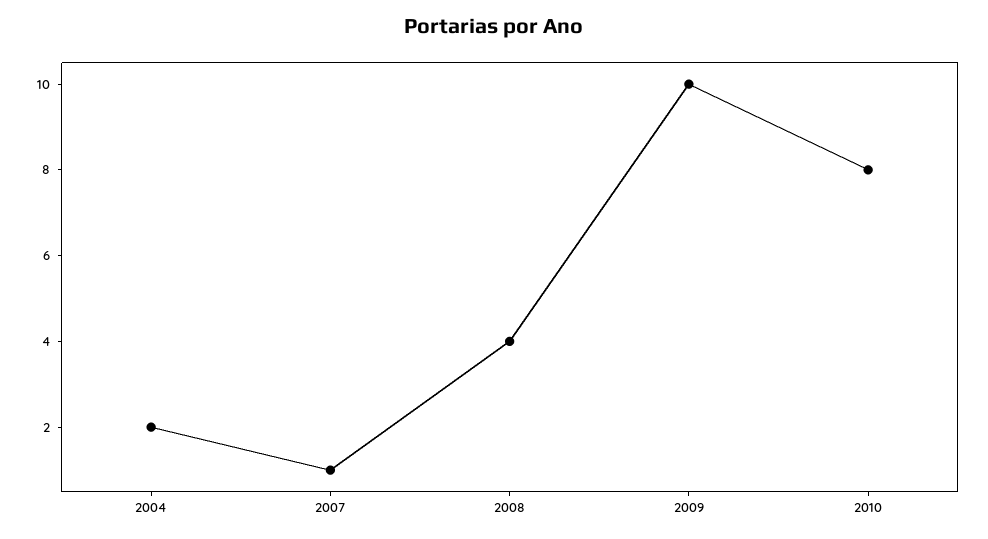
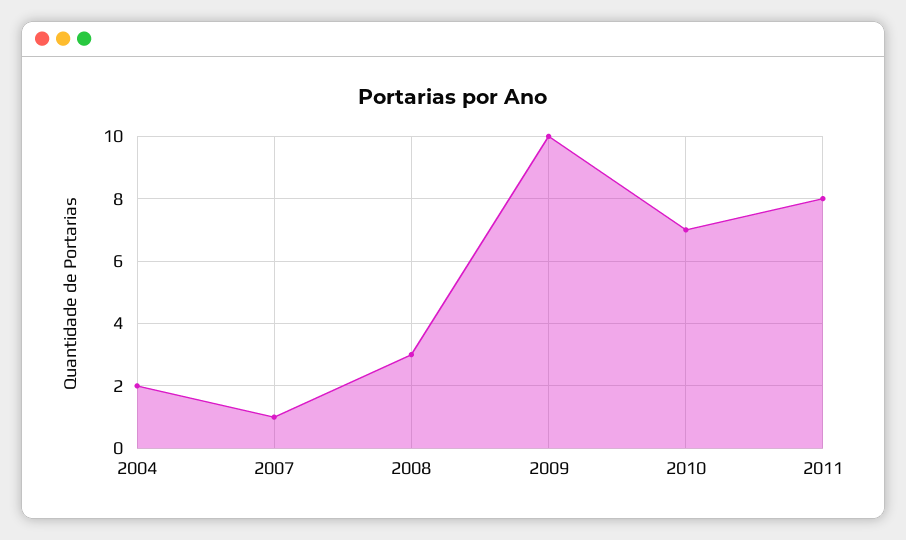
2008: 4 -> 3
2010: 8 -> 7
2011: none -> 8

